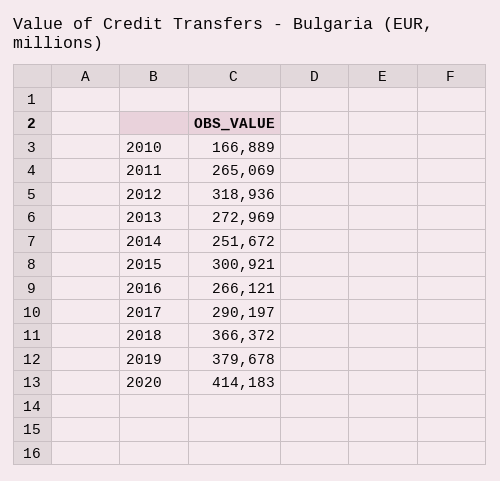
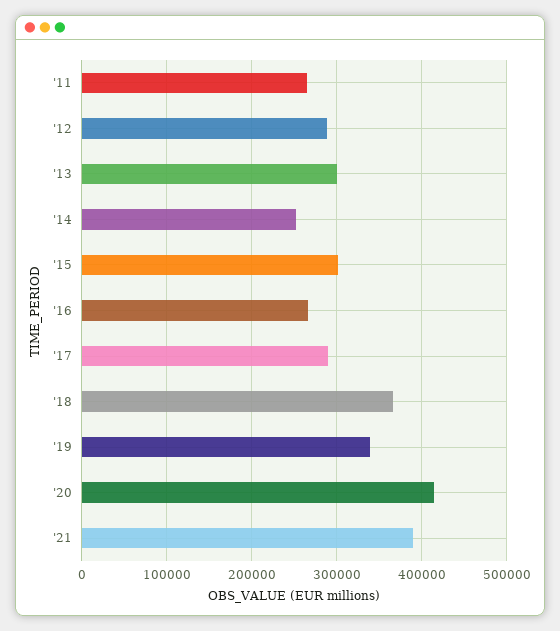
2010: 166889 -> none
2012: 318936 -> 290000
2013: 272969 -> 300000
2019: 379678 -> 340000
'21: none -> 390000

